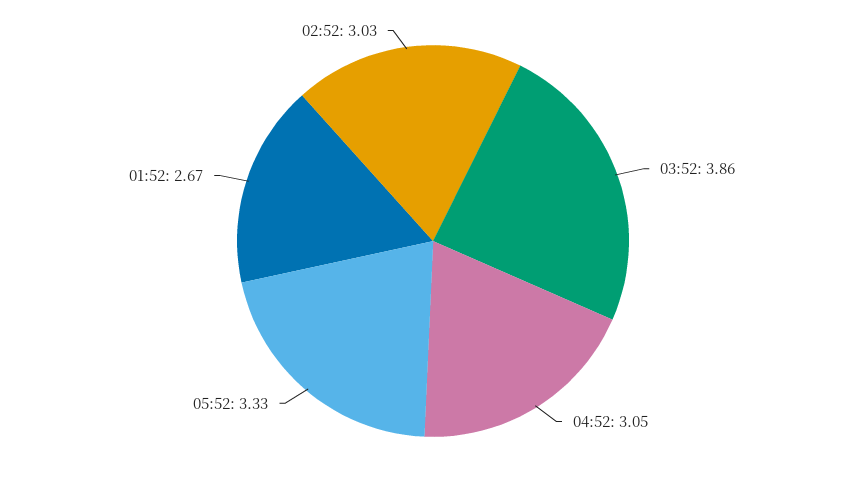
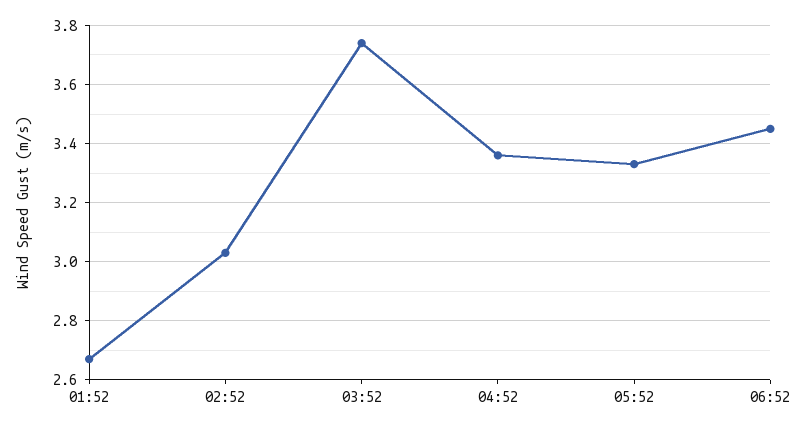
03:52: 3.86 -> 3.75
04:52: 3.05 -> 3.35
06:52: none -> 3.45

